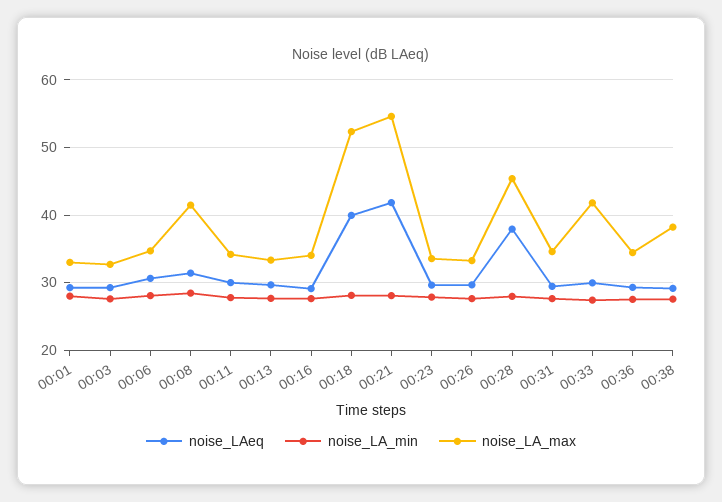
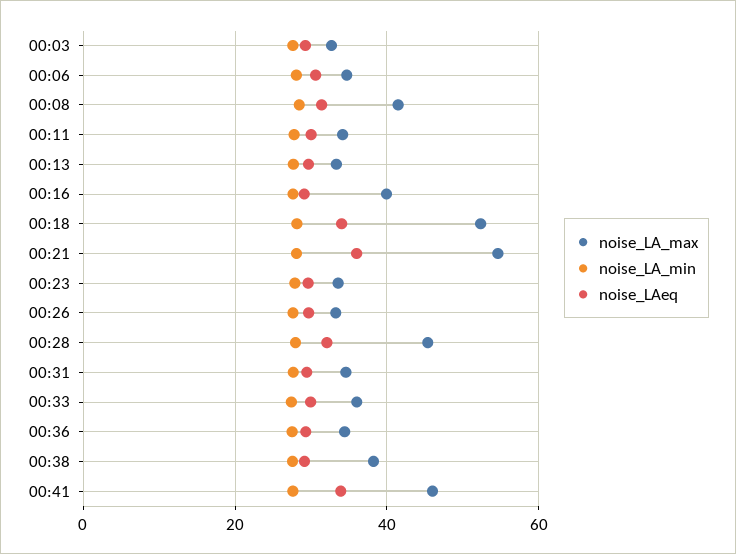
noise_LAeq, 00:01: 29 -> none
noise_LA_min, 00:01: 28 -> none
noise_LA_max, 00:01: 33 -> none
noise_LA_max, 00:16: 34 -> 40
noise_LAeq, 00:18: 40 -> 34
noise_LAeq, 00:21: 42 -> 36
noise_LAeq, 00:28: 38 -> 32
noise_LA_max, 00:33: 42 -> 36
noise_LA_max, 00:41: none -> 46
noise_LA_min, 00:41: none -> 28
noise_LAeq, 00:41: none -> 34

